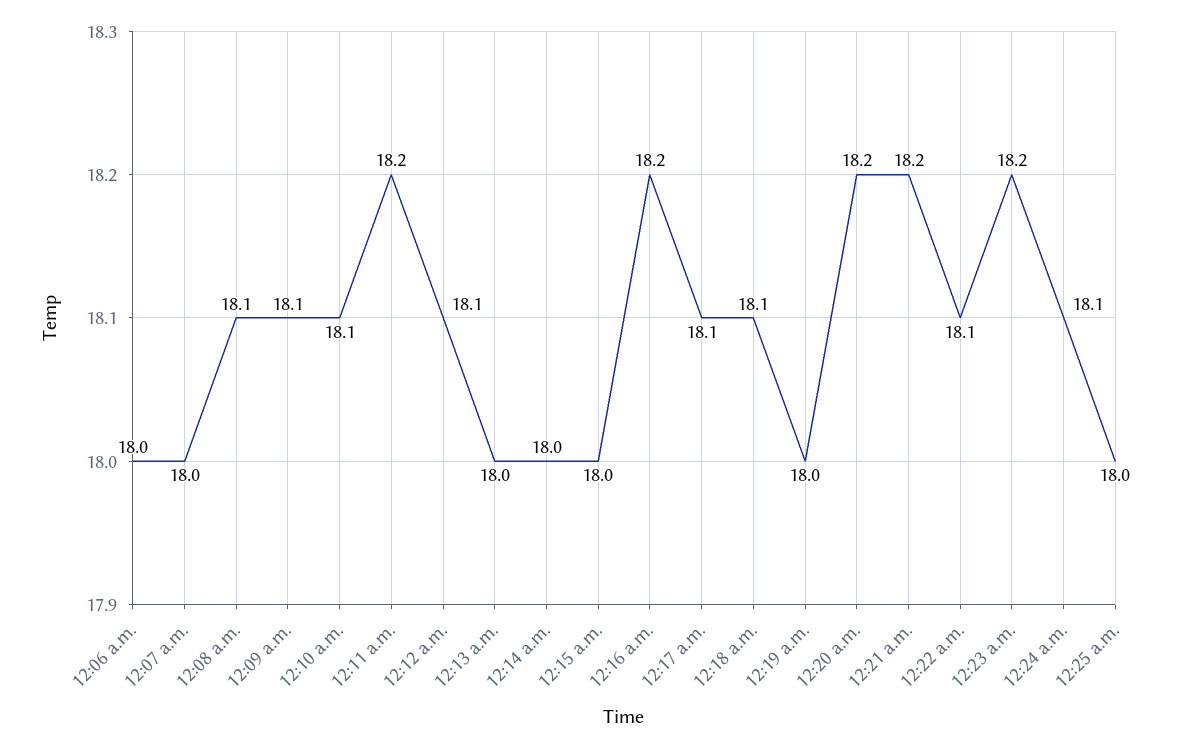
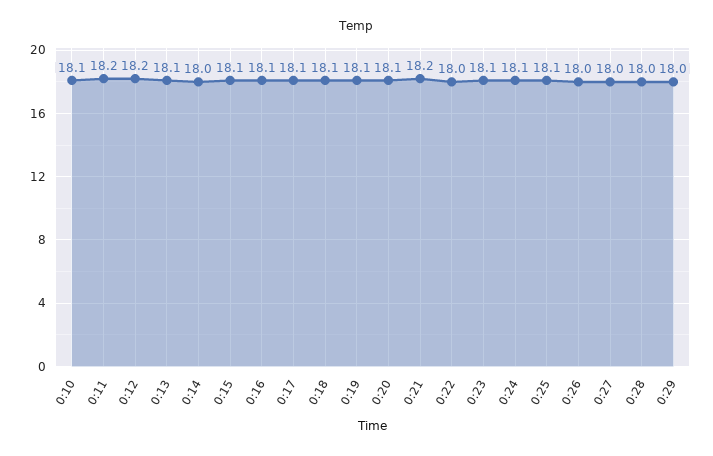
12:06 a.m.: 18 -> none
12:07 a.m.: 18 -> none
12:08 a.m.: 18.1 -> none
12:09 a.m.: 18.1 -> none
12:12 a.m.: 18.1 -> 18.2
12:13 a.m.: 18 -> 18.1
12:15 a.m.: 18 -> 18.1
12:16 a.m.: 18.2 -> 18.1
12:19 a.m.: 18 -> 18.1
12:20 a.m.: 18.2 -> 18.1
12:22 a.m.: 18.1 -> 18
12:23 a.m.: 18.2 -> 18.1
12:25 a.m.: 18 -> 18.1
0:26: none -> 18
0:27: none -> 18
0:28: none -> 18
0:29: none -> 18

